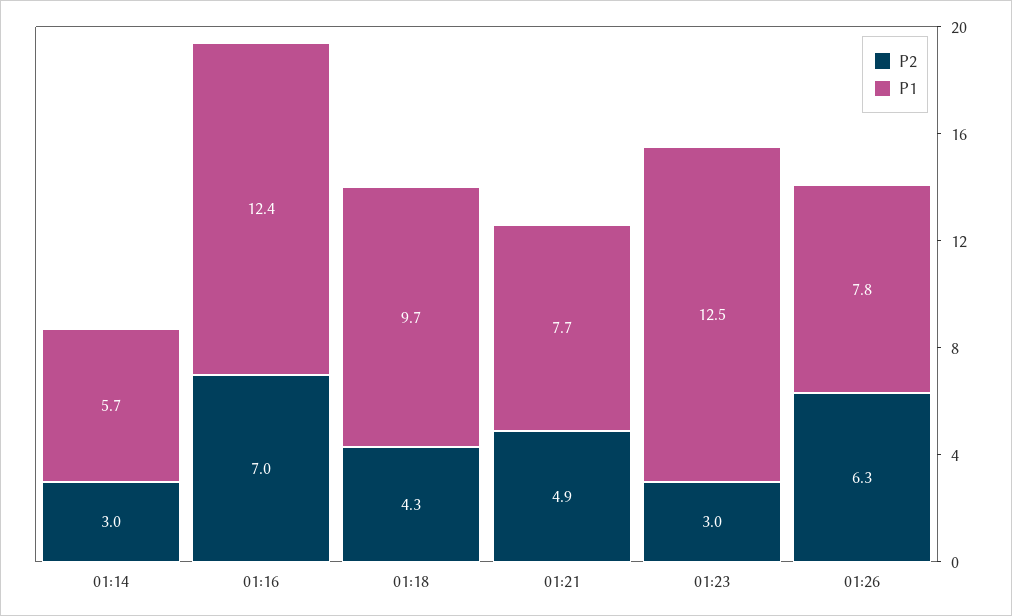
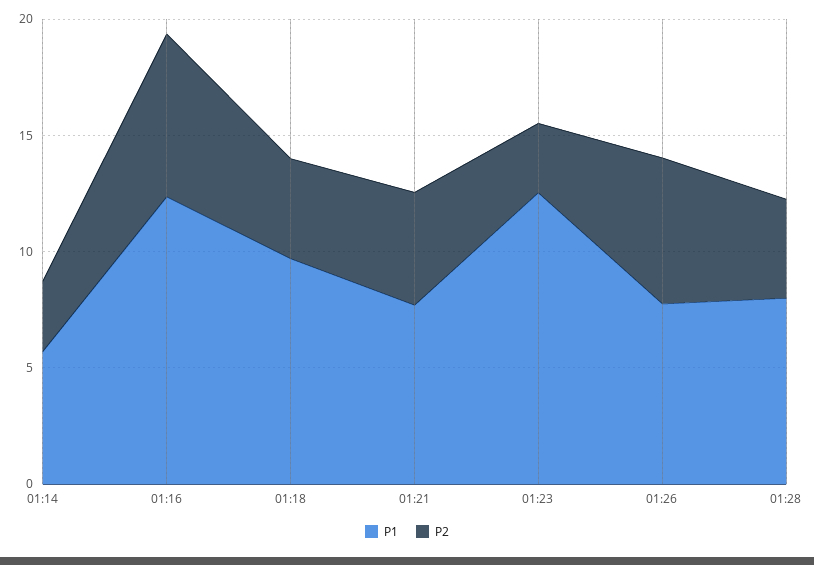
P1, 01:28: none -> 8
P2, 01:28: none -> 4

